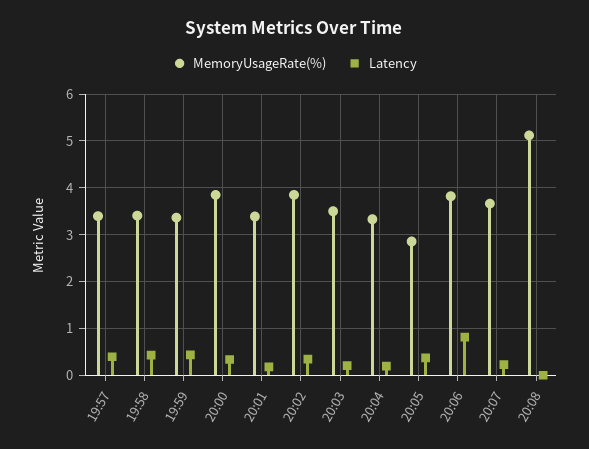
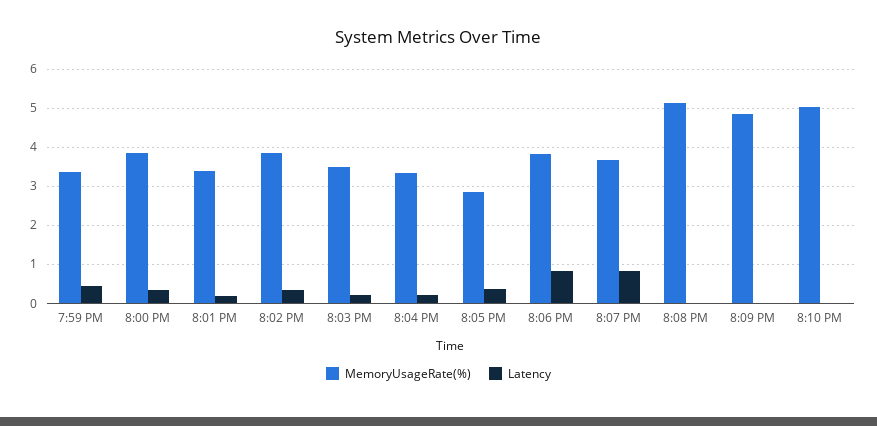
MemoryUsageRate(%), 19:57: 3.4 -> none
Latency, 19:57: 0.4 -> none
MemoryUsageRate(%), 19:58: 3.4 -> none
Latency, 19:58: 0.4 -> none
Latency, 20:07: 0.2 -> 0.8
MemoryUsageRate(%), 8:09 PM: none -> 4.8
Latency, 8:09 PM: none -> 0
MemoryUsageRate(%), 8:10 PM: none -> 5
Latency, 8:10 PM: none -> 0

